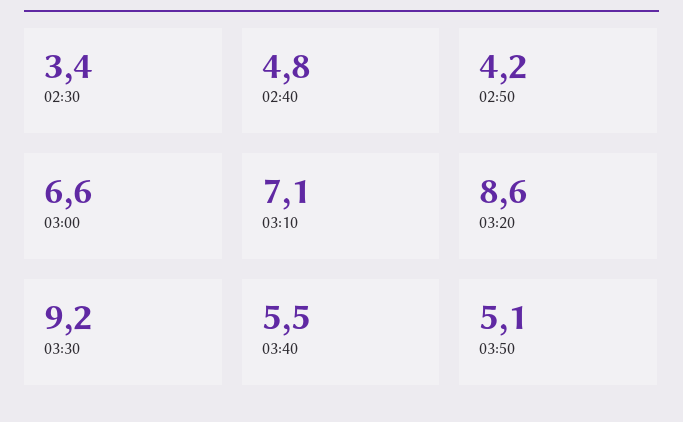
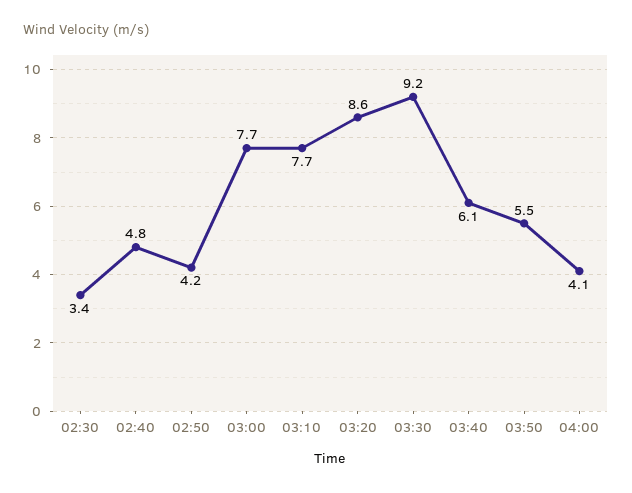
03:00: 6.6 -> 7.7
03:10: 7.1 -> 7.7
03:40: 5.5 -> 6.1
03:50: 5.1 -> 5.5
04:00: none -> 4.1

